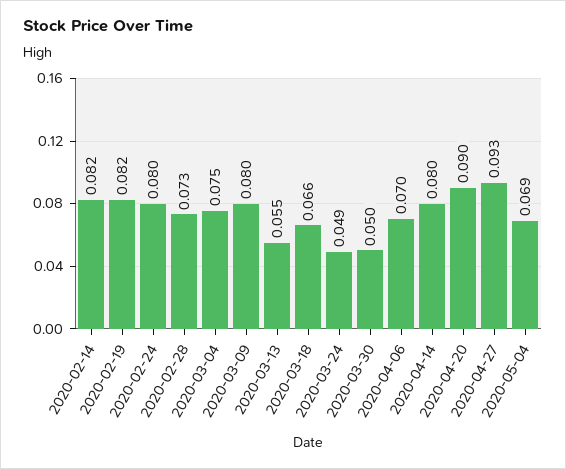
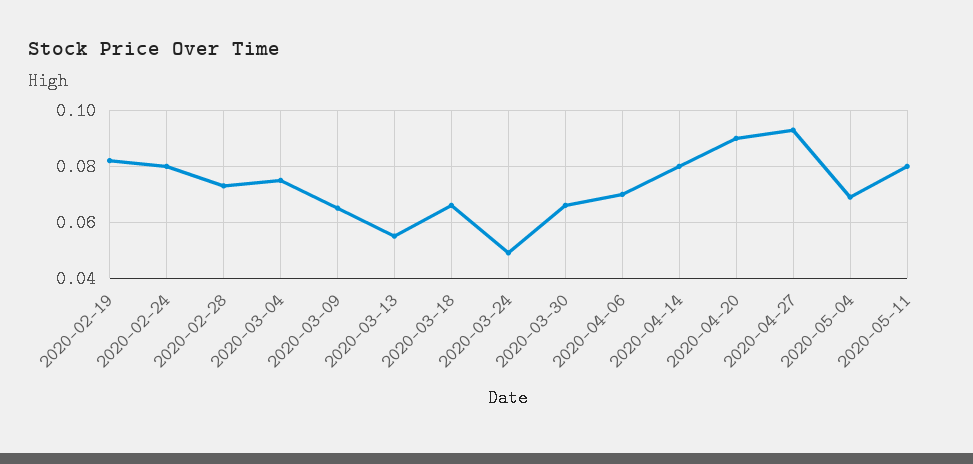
2020-02-14: 0.082 -> none
2020-03-09: 0.08 -> 0.065
2020-03-30: 0.05 -> 0.065
2020-05-11: none -> 0.08

